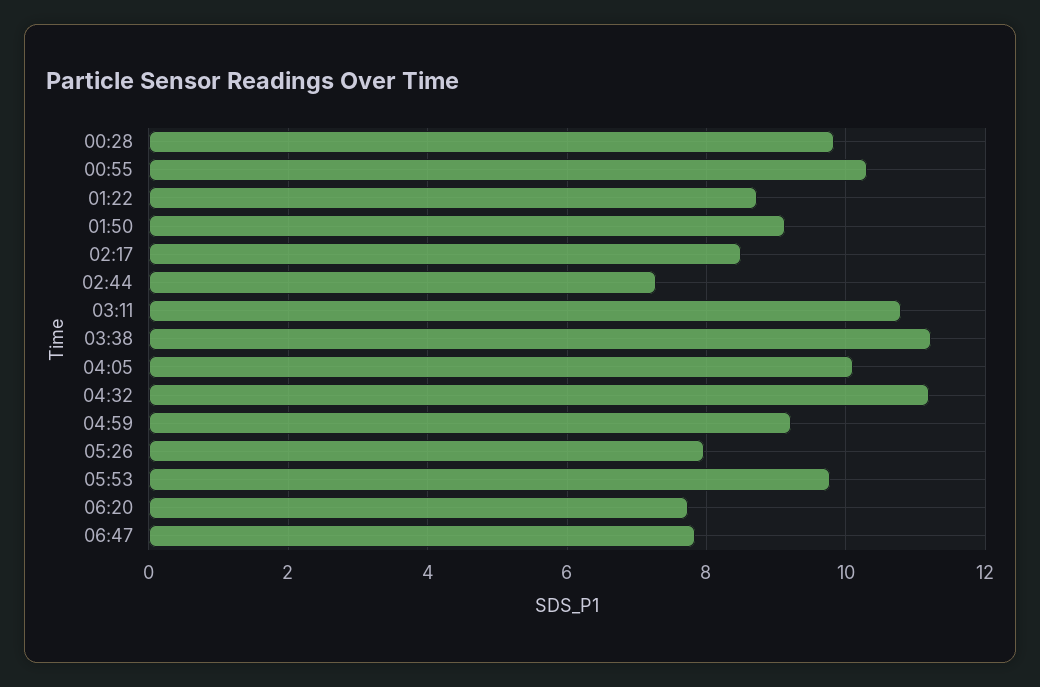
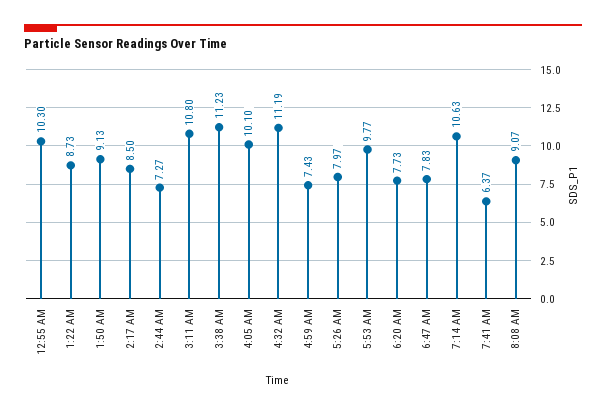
00:28: 9.8 -> none
04:59: 9.2 -> 7.43
7:14 AM: none -> 10.63
7:41 AM: none -> 6.37
8:08 AM: none -> 9.07

